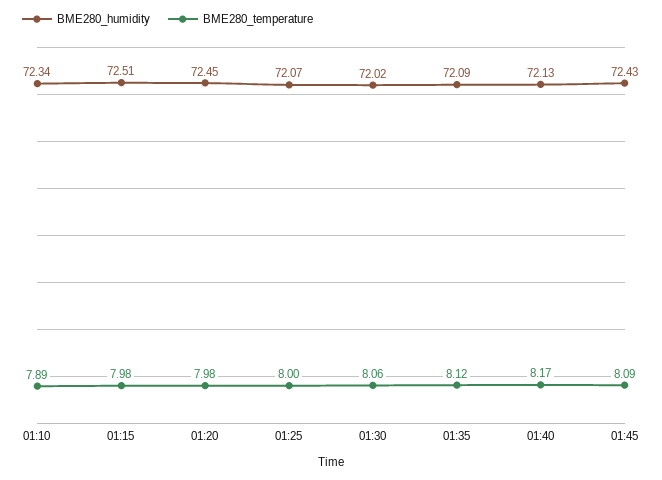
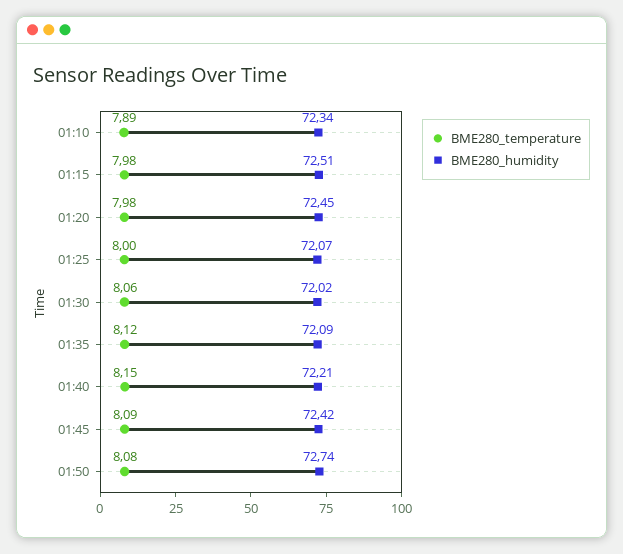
BME280_humidity, 01:40: 72.13 -> 72.21
BME280_temperature, 01:40: 8.17 -> 8.15
BME280_humidity, 01:45: 72.43 -> 72.42
BME280_temperature, 01:50: none -> 8.08
BME280_humidity, 01:50: none -> 72.74

